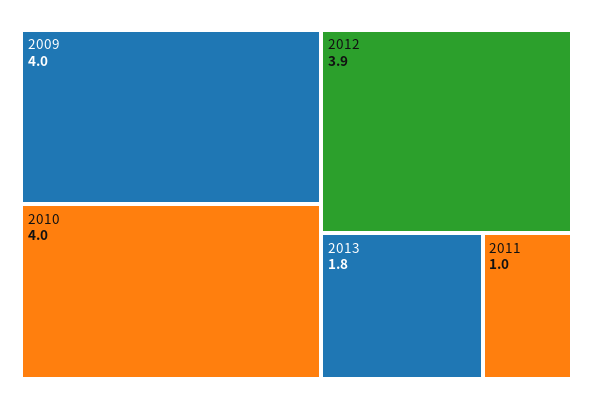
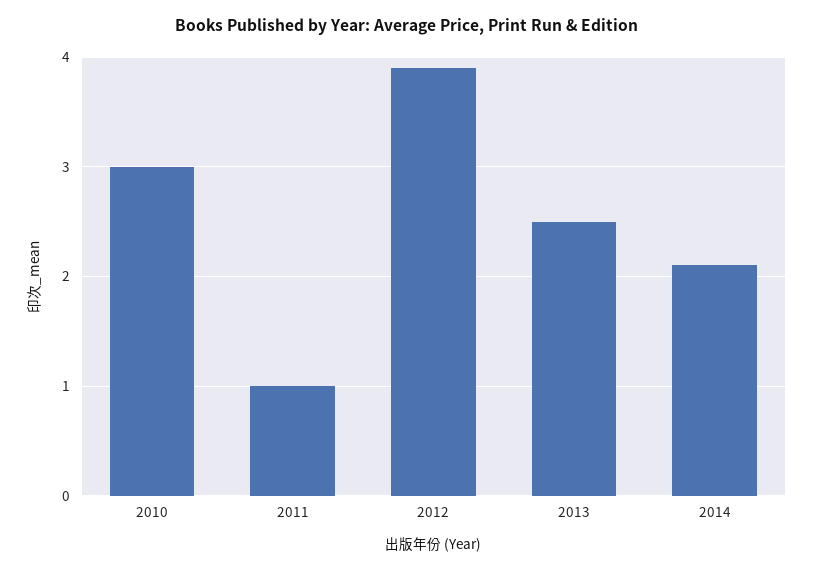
2009: 4 -> none
2010: 4 -> 3
2013: 1.8 -> 2.5
2014: none -> 2.1

